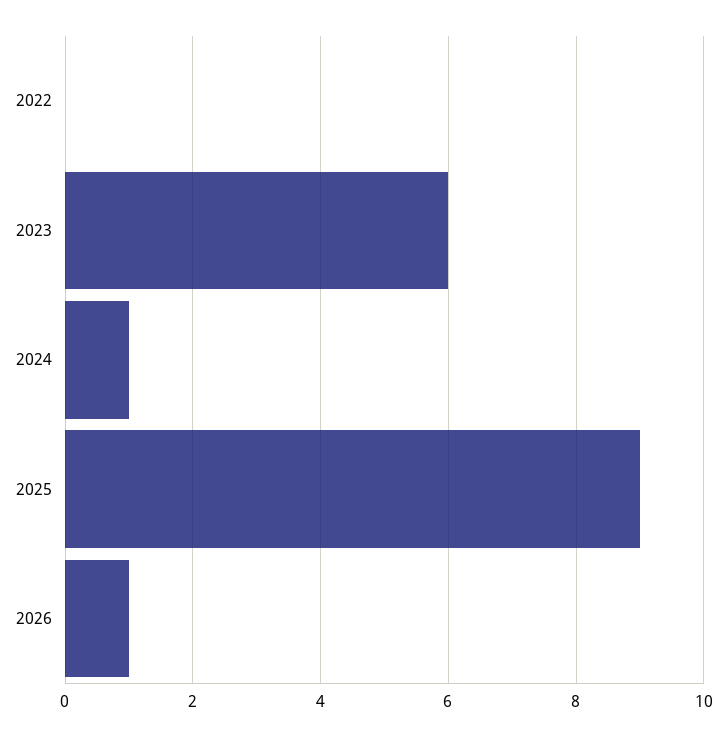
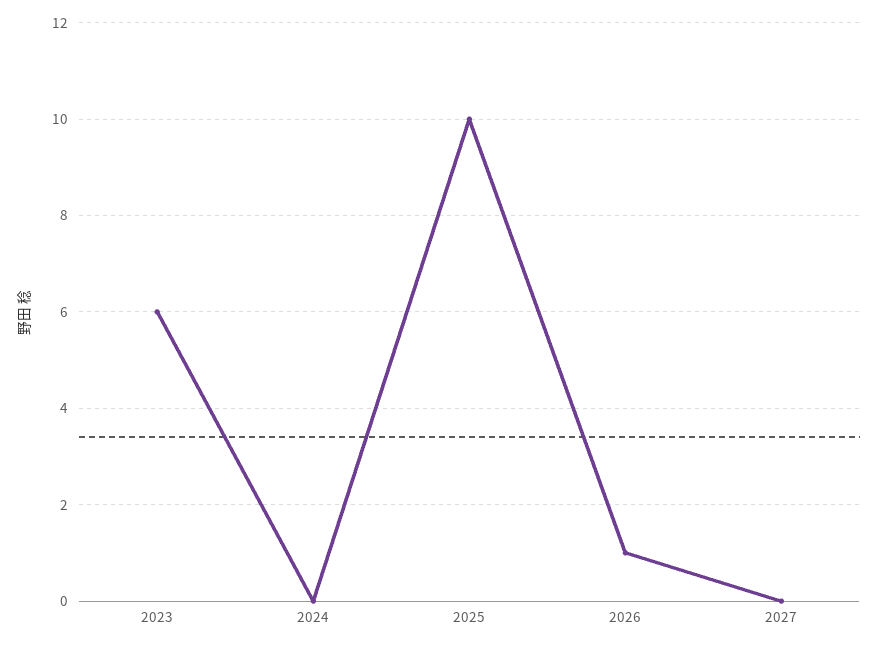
2022: 0 -> none
2024: 1 -> 0
2025: 9 -> 10
2027: none -> 0

